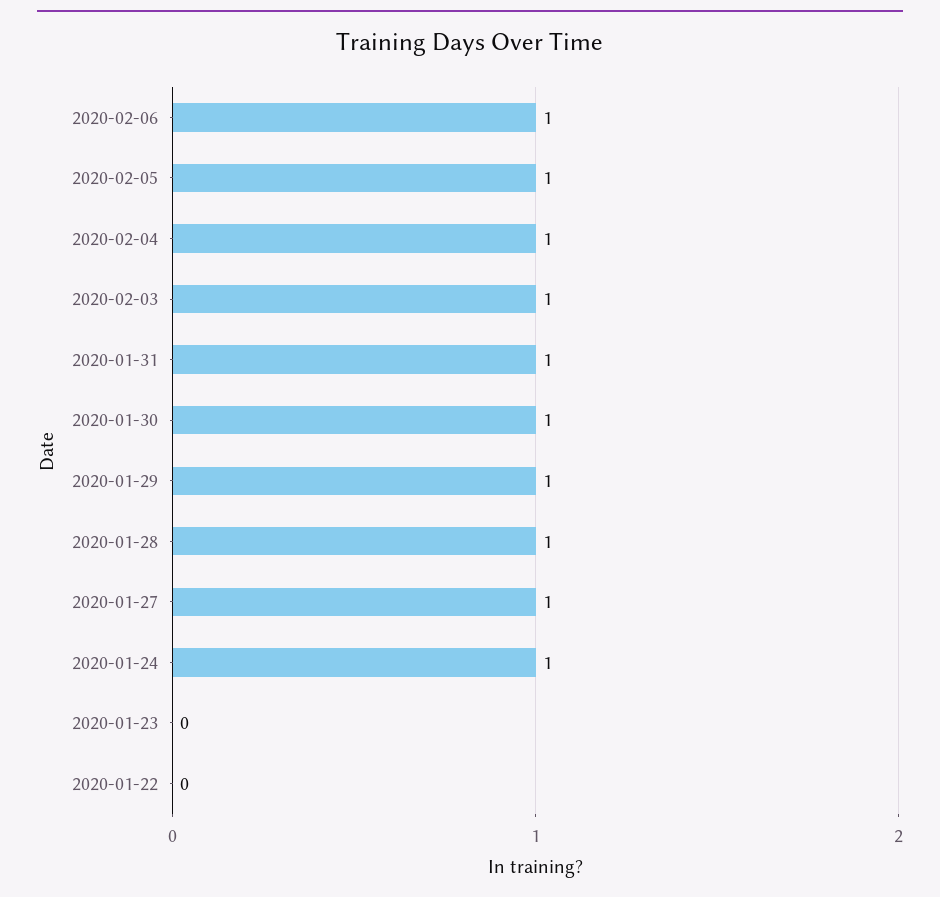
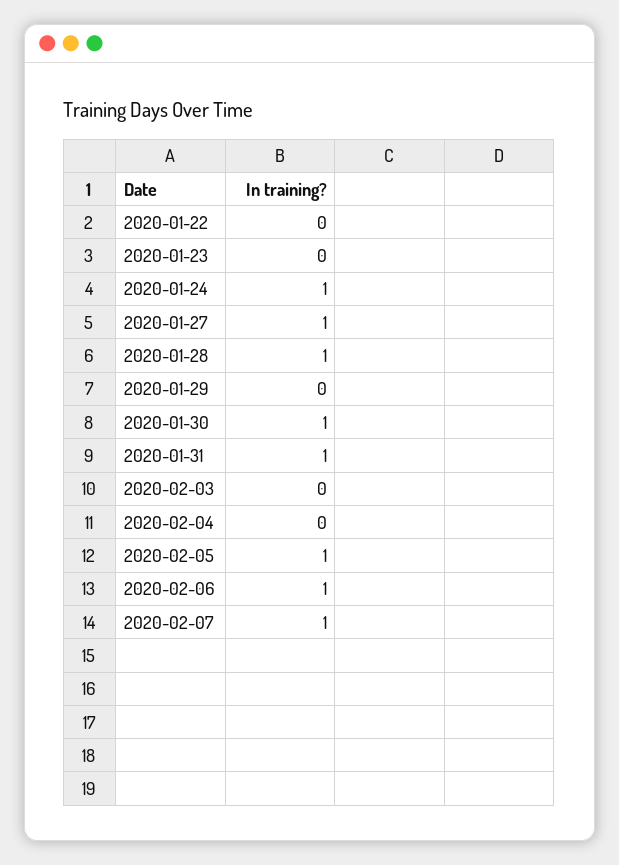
2020-02-04: 1 -> 0
2020-02-03: 1 -> 0
2020-01-29: 1 -> 0
2020-02-07: none -> 1

